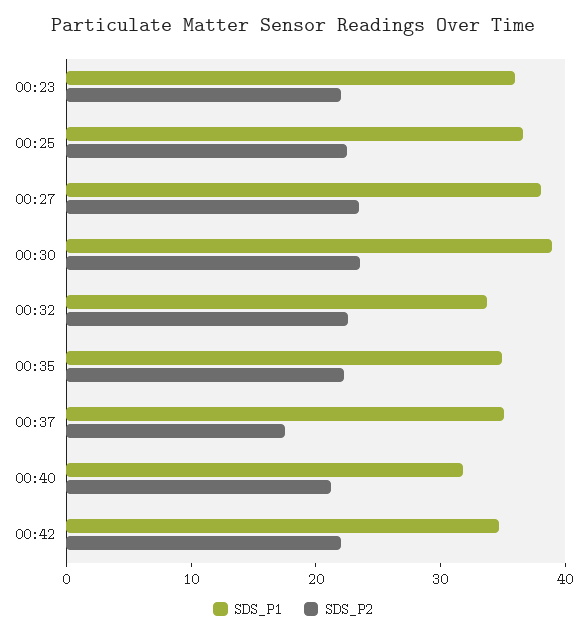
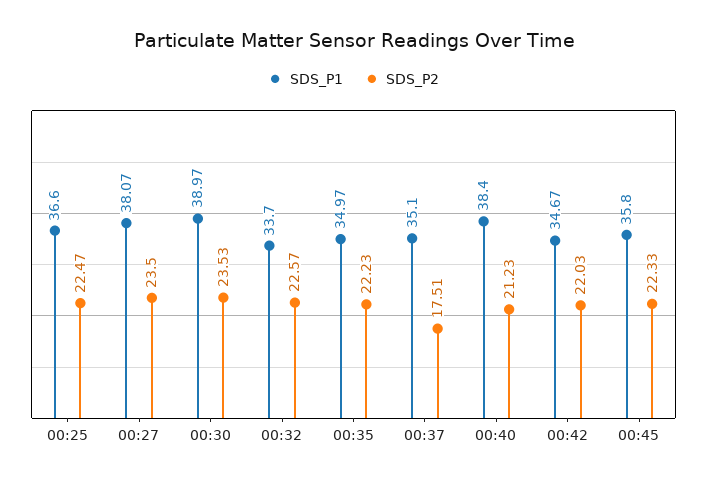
SDS_P1, 00:23: 36 -> none
SDS_P2, 00:23: 22 -> none
SDS_P1, 00:40: 32 -> 38.4
SDS_P1, 00:45: none -> 35.8
SDS_P2, 00:45: none -> 22.33

